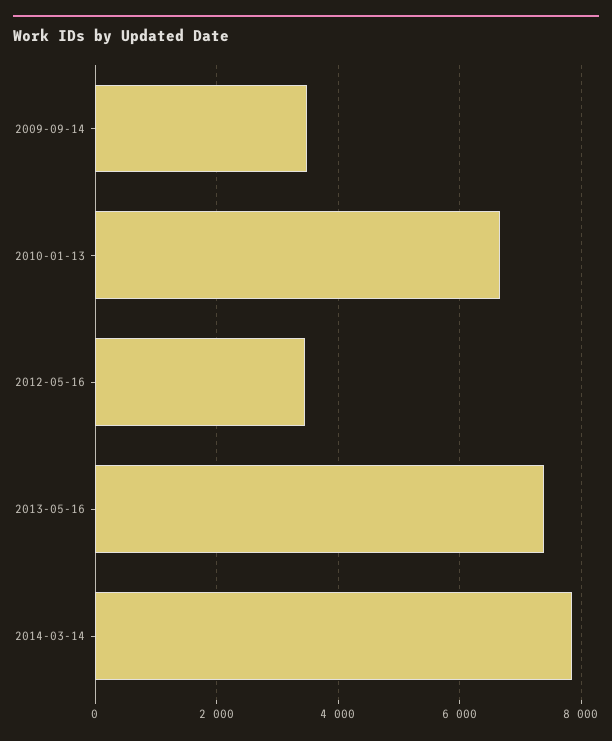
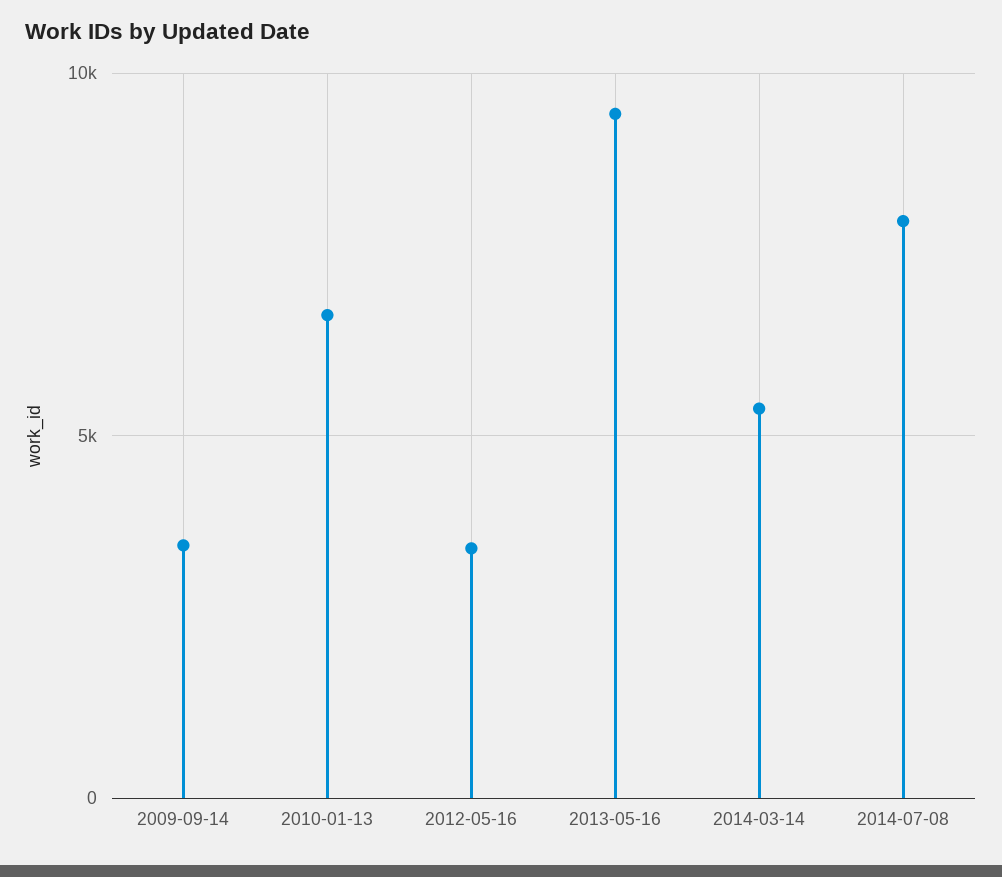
2013-05-16: 7400 -> 9500
2014-03-14: 7800 -> 5500
2014-07-08: none -> 8000

